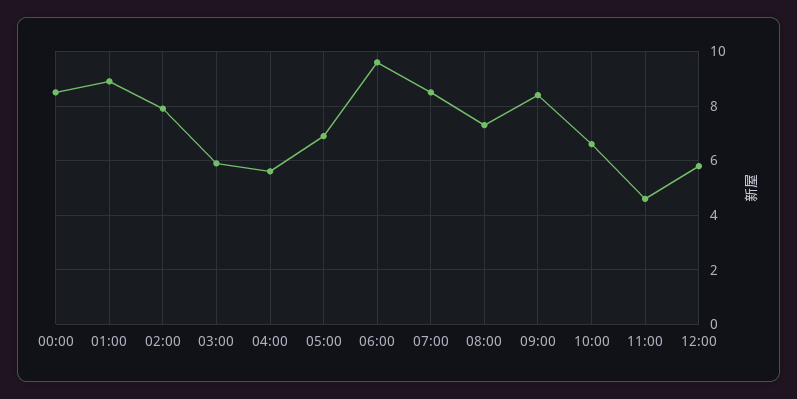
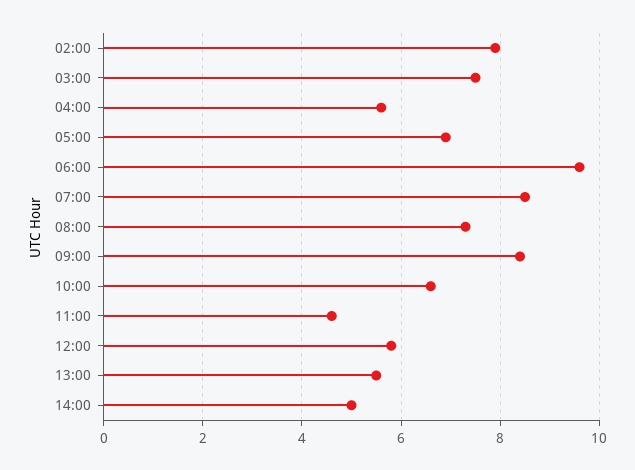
00:00: 8.5 -> none
01:00: 9 -> none
03:00: 6 -> 7.5
13:00: none -> 5.5
14:00: none -> 5

